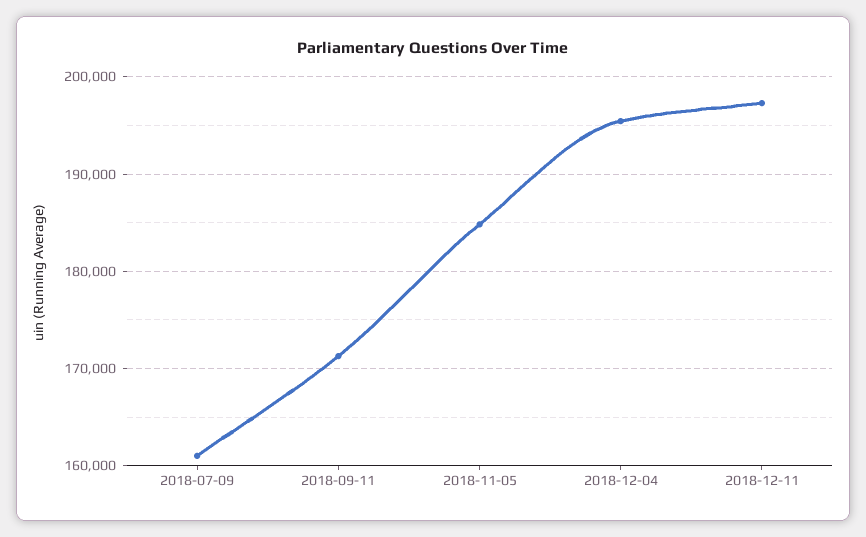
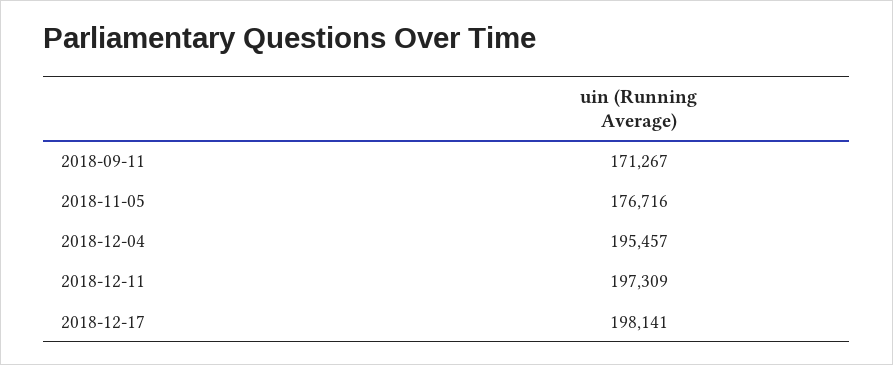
2018-07-09: 161000 -> none
2018-11-05: 185000 -> 176716
2018-12-17: none -> 198141

